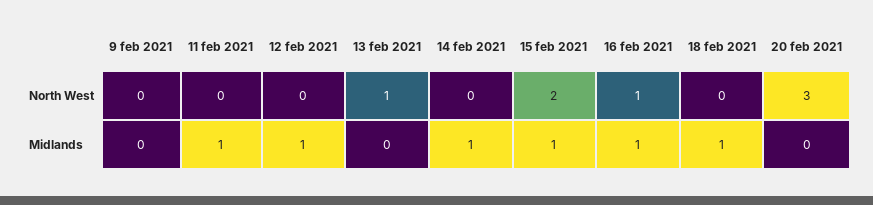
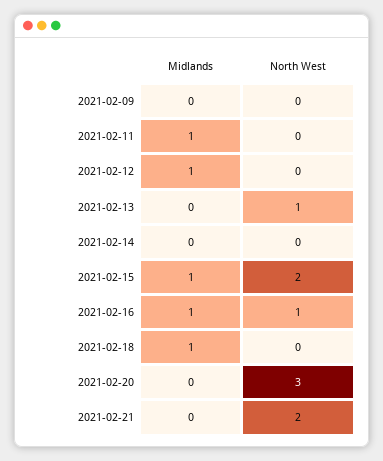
14 feb 2021, Midlands: 1 -> 0
2021-02-21, Midlands: none -> 0
2021-02-21, North West: none -> 2

